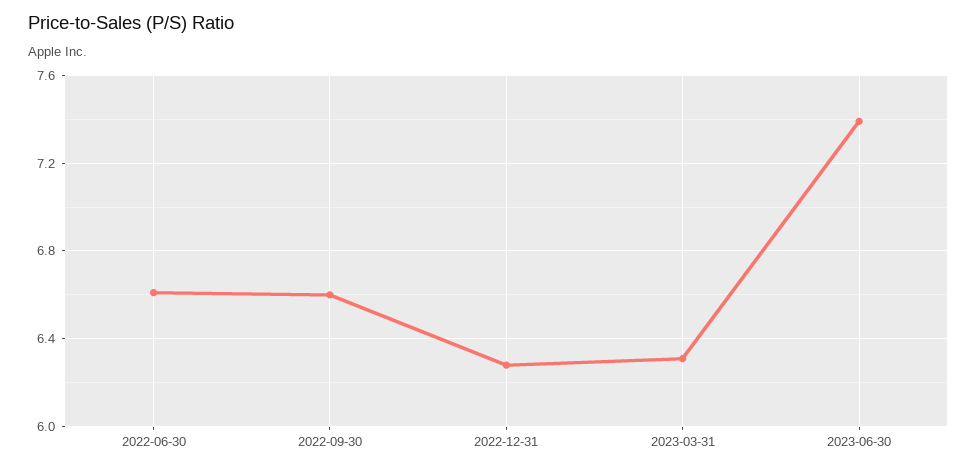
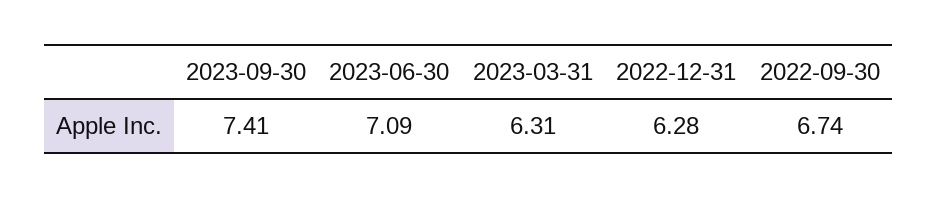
2022-06-30: 6.6 -> none
2022-09-30: 6.6 -> 6.74
2023-06-30: 7.4 -> 7.09
2023-09-30: none -> 7.41

